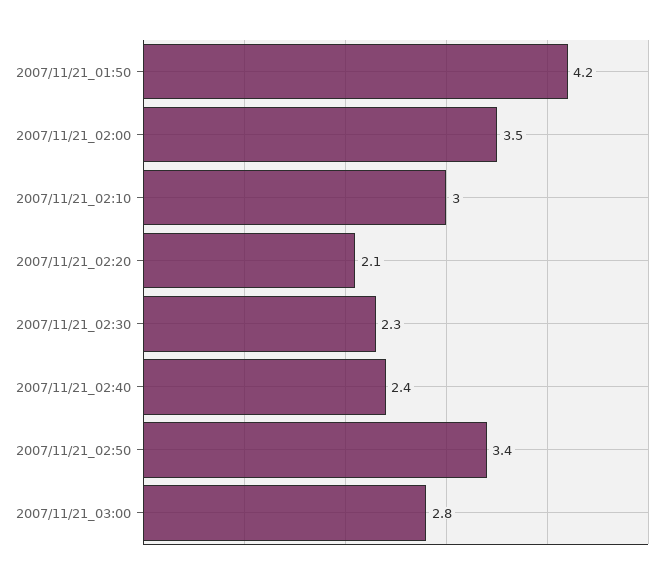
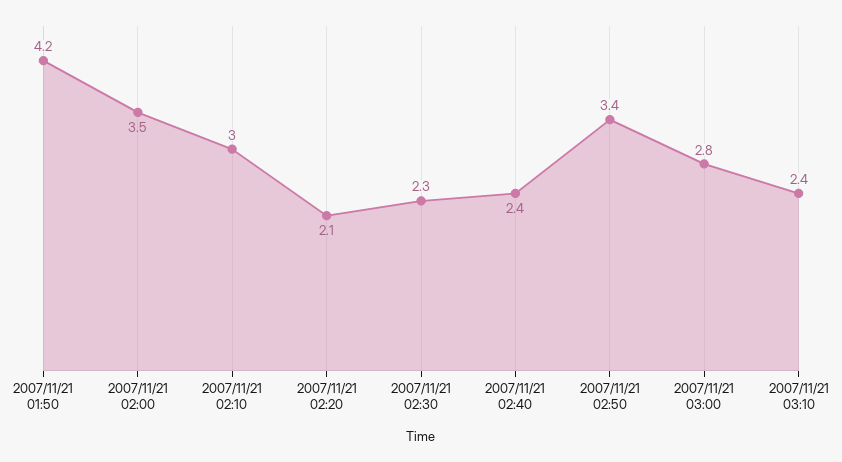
2007/11/21 03:10: none -> 2.4

